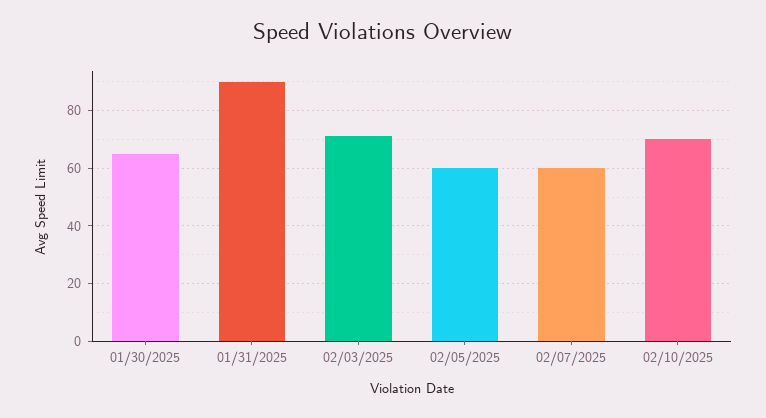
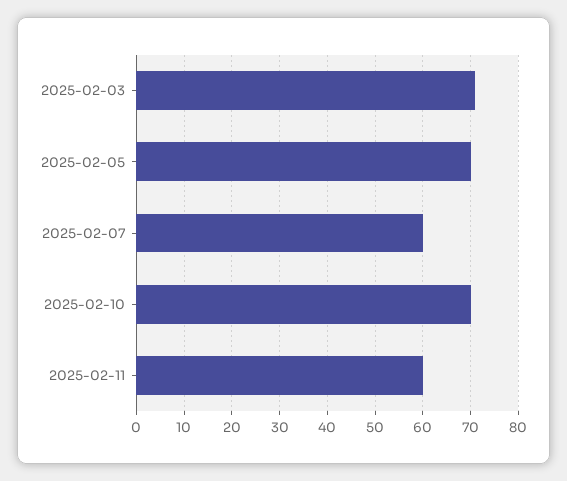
01/30/2025: 65 -> none
01/31/2025: 90 -> none
02/05/2025: 60 -> 70
2025-02-11: none -> 60

